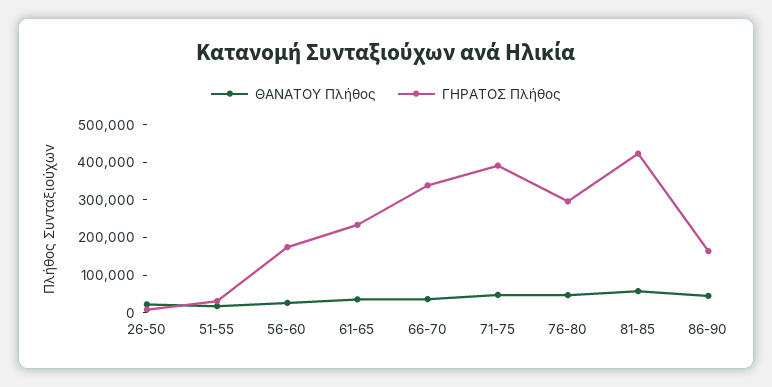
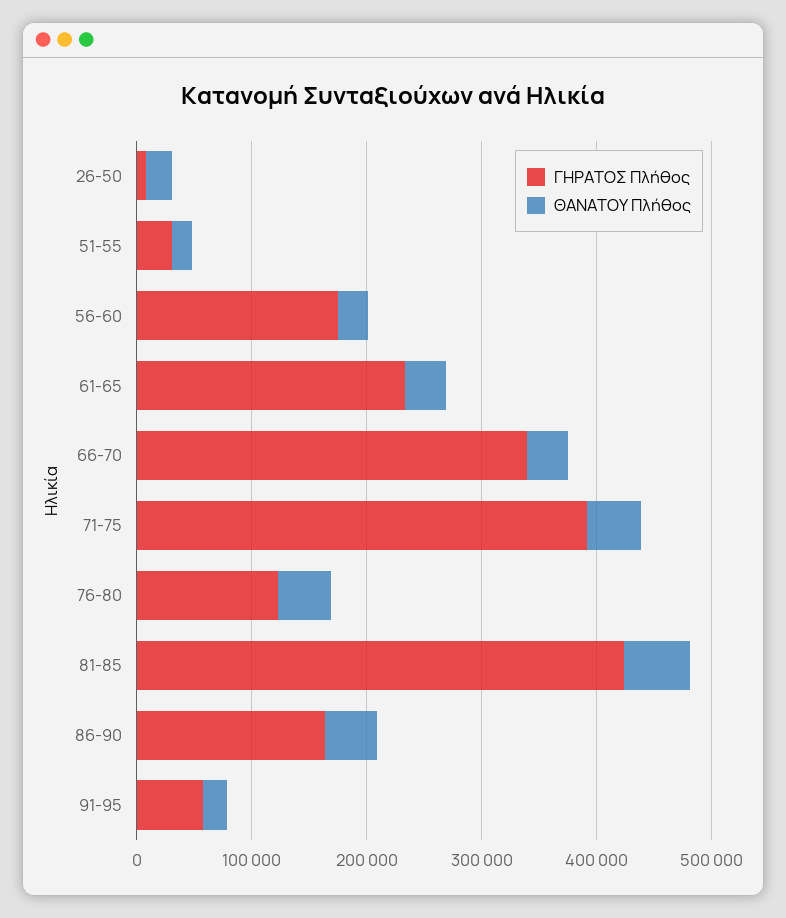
ΓΗΡΑΤΟΣ Πλήθος, 76-80: 300000 -> 120000
ΓΗΡΑΤΟΣ Πλήθος, 91-95: none -> 60000
ΘΑΝΑΤΟΥ Πλήθος, 91-95: none -> 20000

